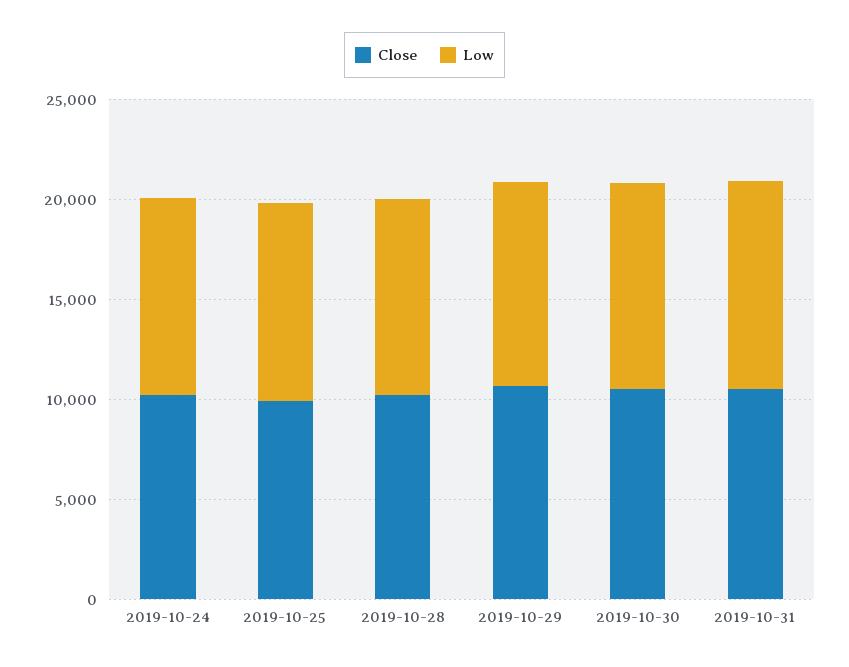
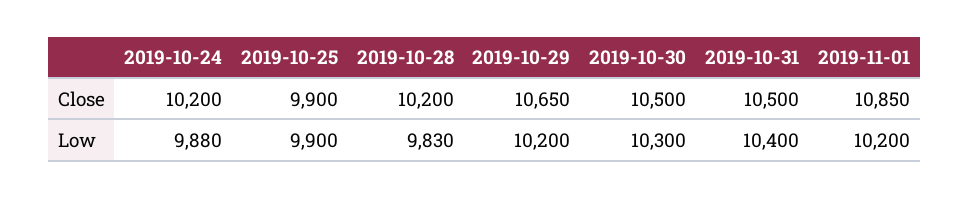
Close, 2019-11-01: none -> 10850
Low, 2019-11-01: none -> 10200

